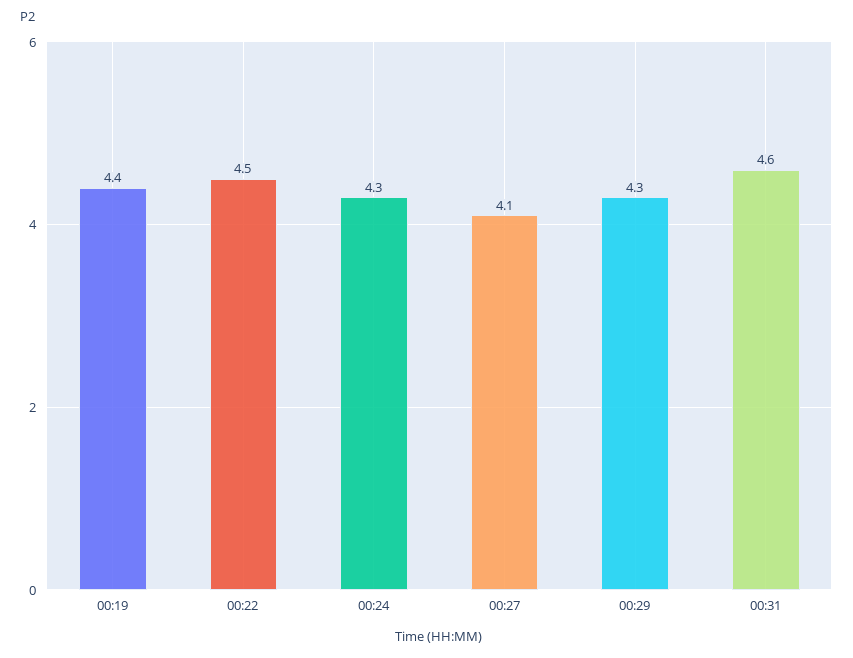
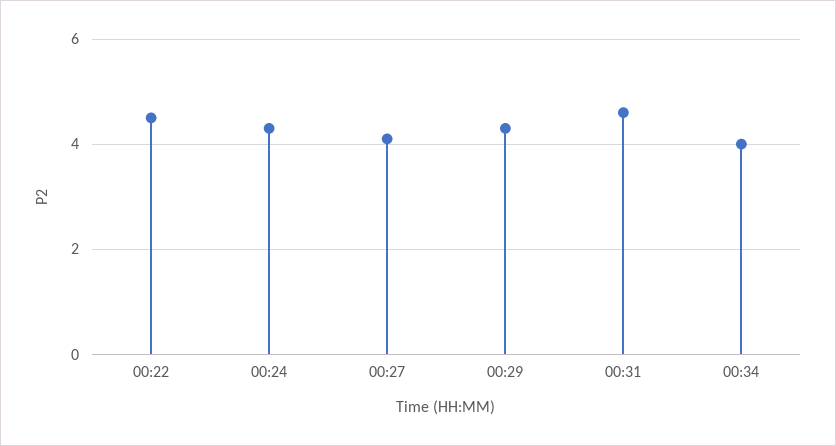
00:19: 4.4 -> none
00:34: none -> 4

